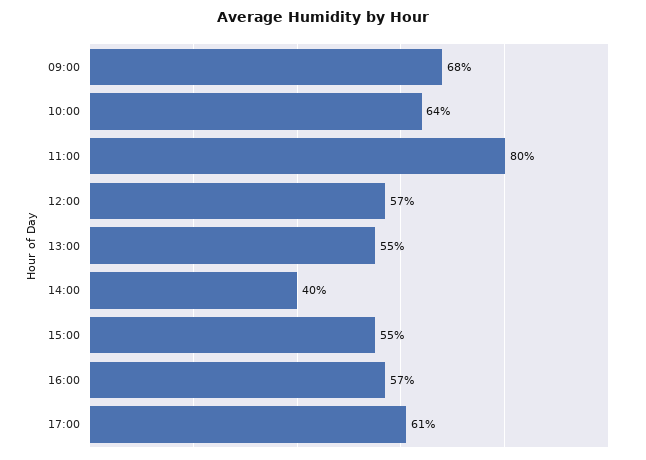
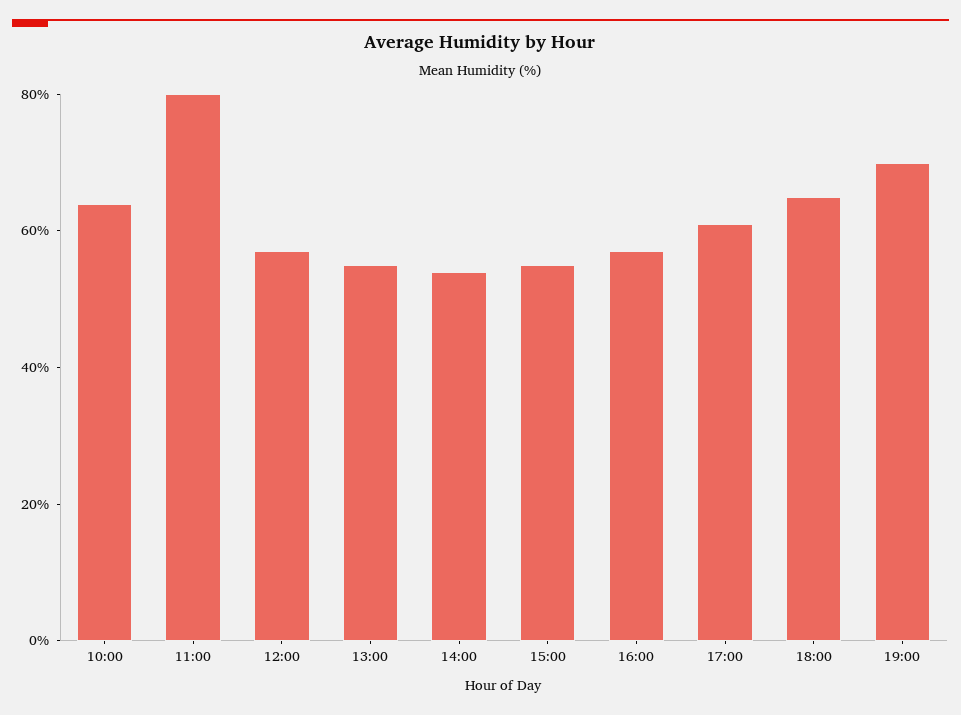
09:00: 68 -> none
14:00: 40 -> 55
18:00: none -> 65
19:00: none -> 70

